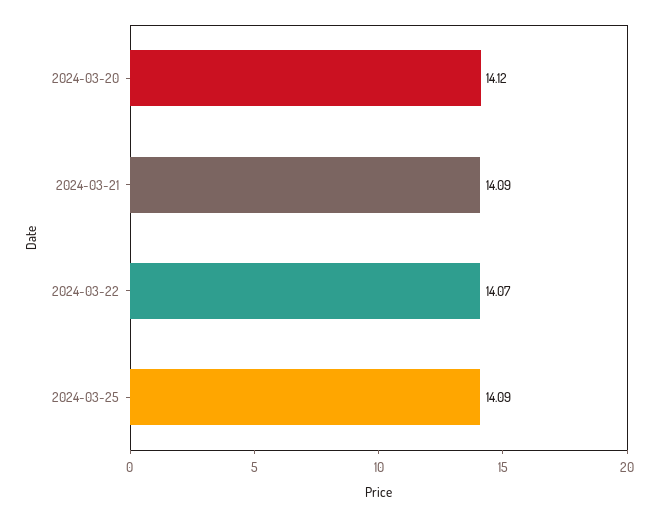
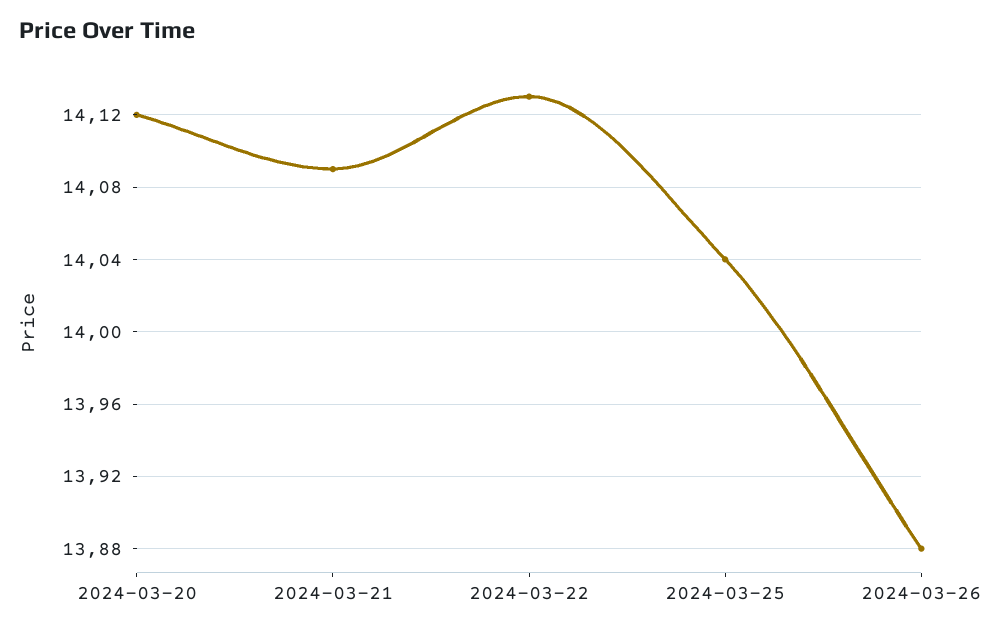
2024-03-22: 14.07 -> 14.13
2024-03-25: 14.09 -> 14.04
2024-03-26: none -> 13.88

